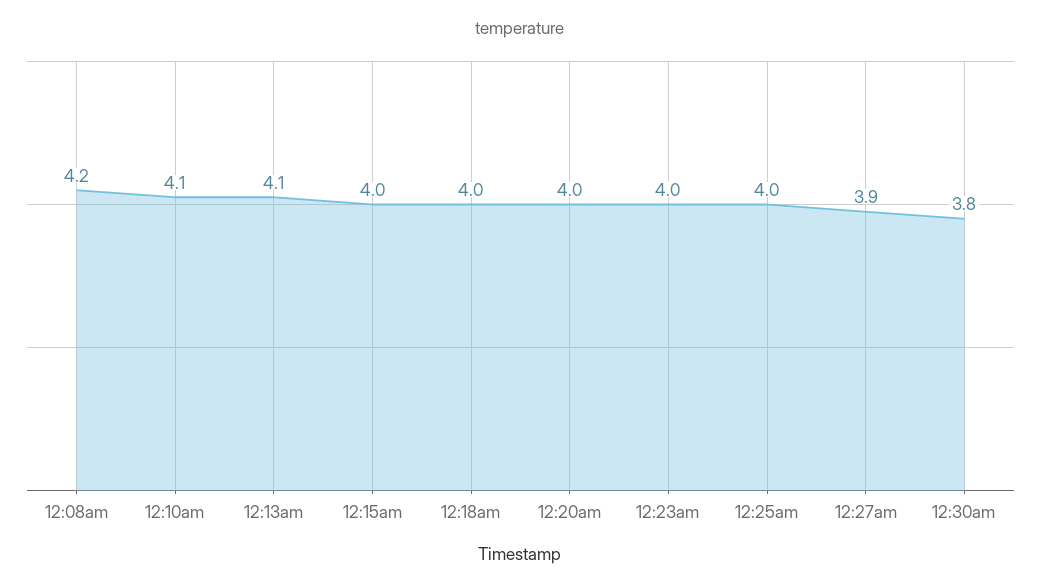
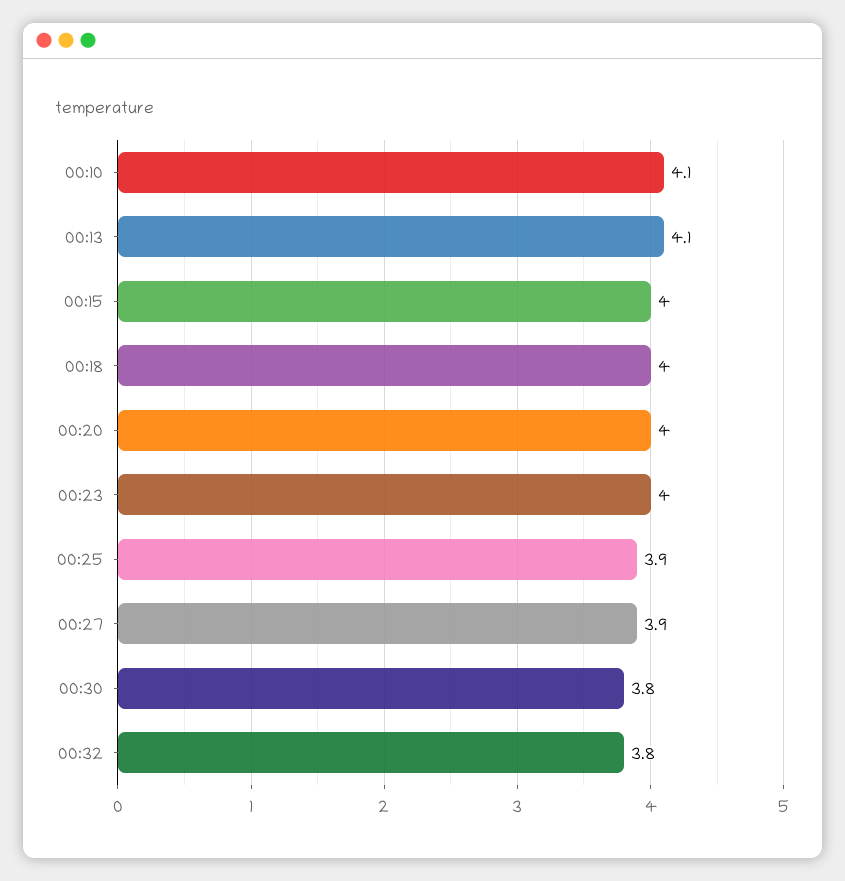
12:08am: 4.2 -> none
12:25am: 4 -> 3.9
00:32: none -> 3.8

